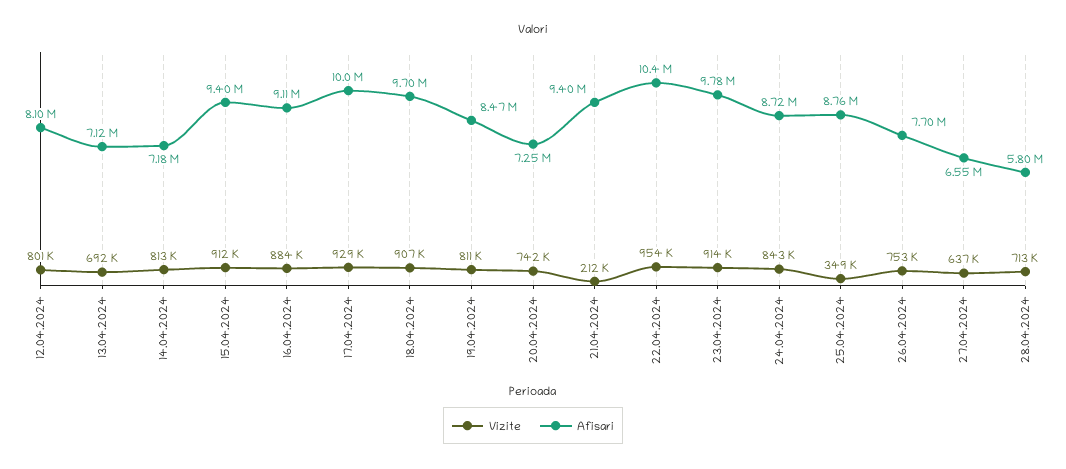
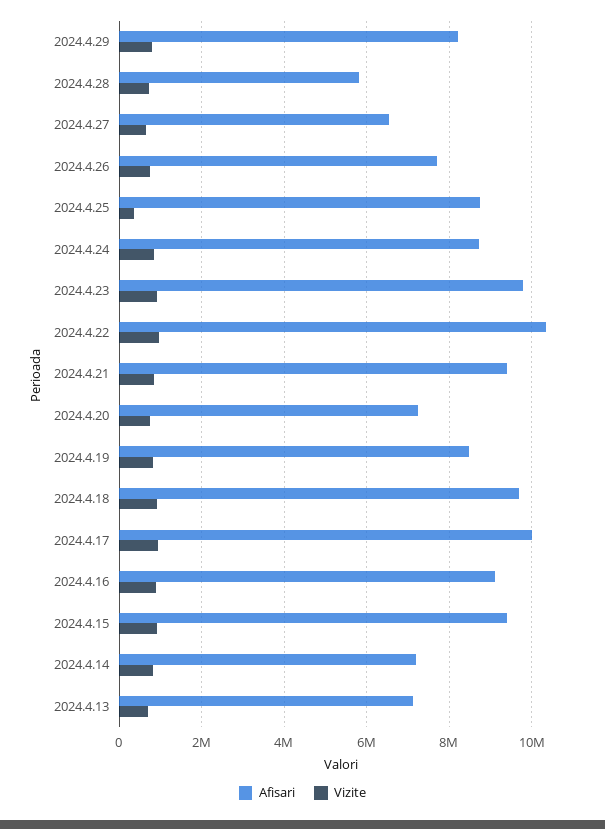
Vizite, 12.04.2024: 801000 -> none
Afisari, 12.04.2024: 8100000 -> none
Vizite, 21.04.2024: 212000 -> 800000
Afisari, 2024.4.29: none -> 8200000
Vizite, 2024.4.29: none -> 800000

